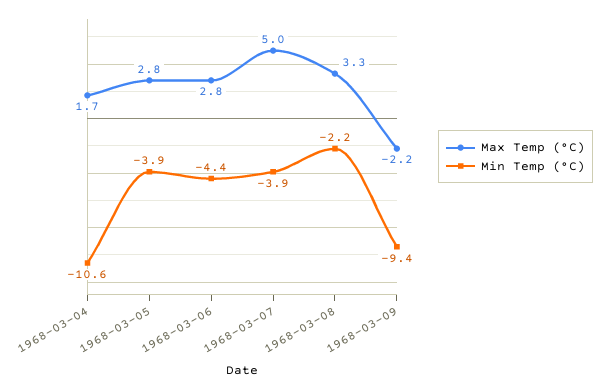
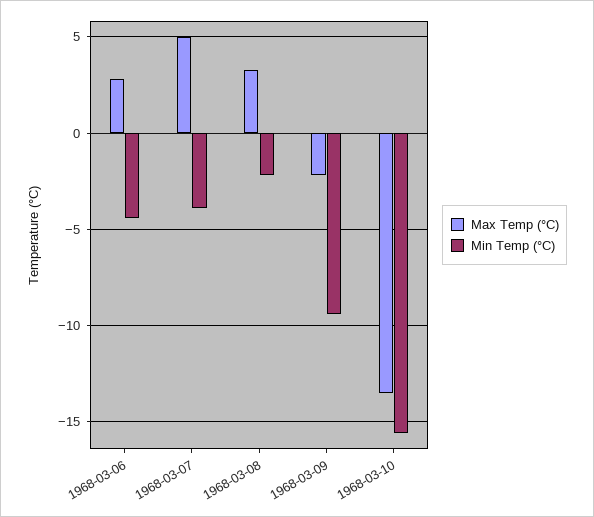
Max Temp (°C), 1968-03-04: 1.7 -> none
Min Temp (°C), 1968-03-04: -10.6 -> none
Max Temp (°C), 1968-03-05: 2.8 -> none
Min Temp (°C), 1968-03-05: -3.9 -> none
Max Temp (°C), 1968-03-10: none -> -13.5
Min Temp (°C), 1968-03-10: none -> -15.5

